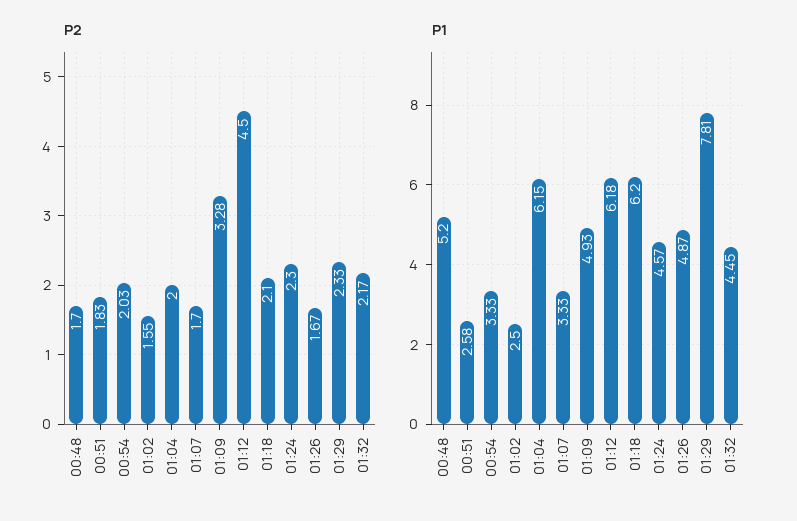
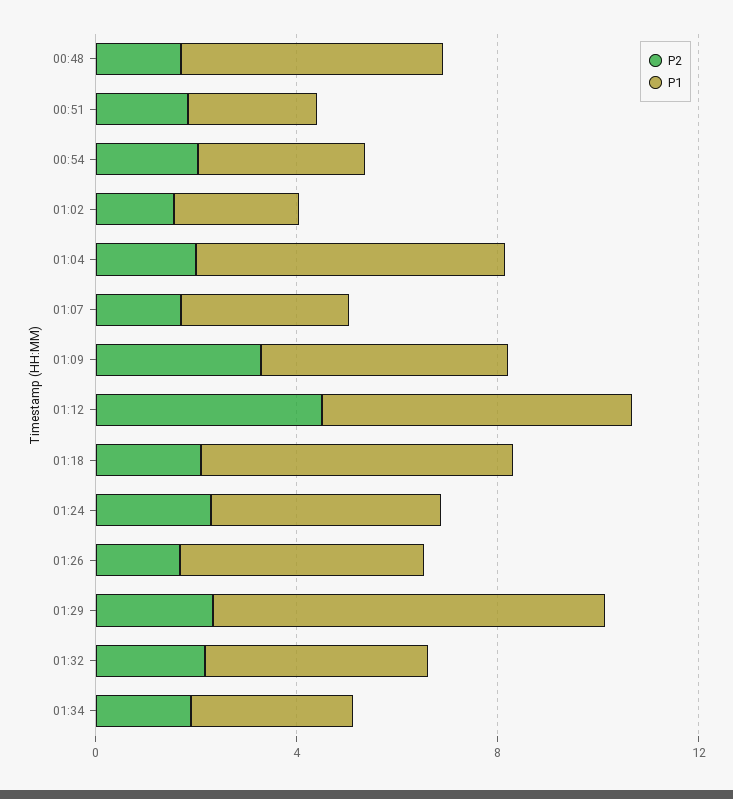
P2, 01:34: none -> 2
P1, 01:34: none -> 3

